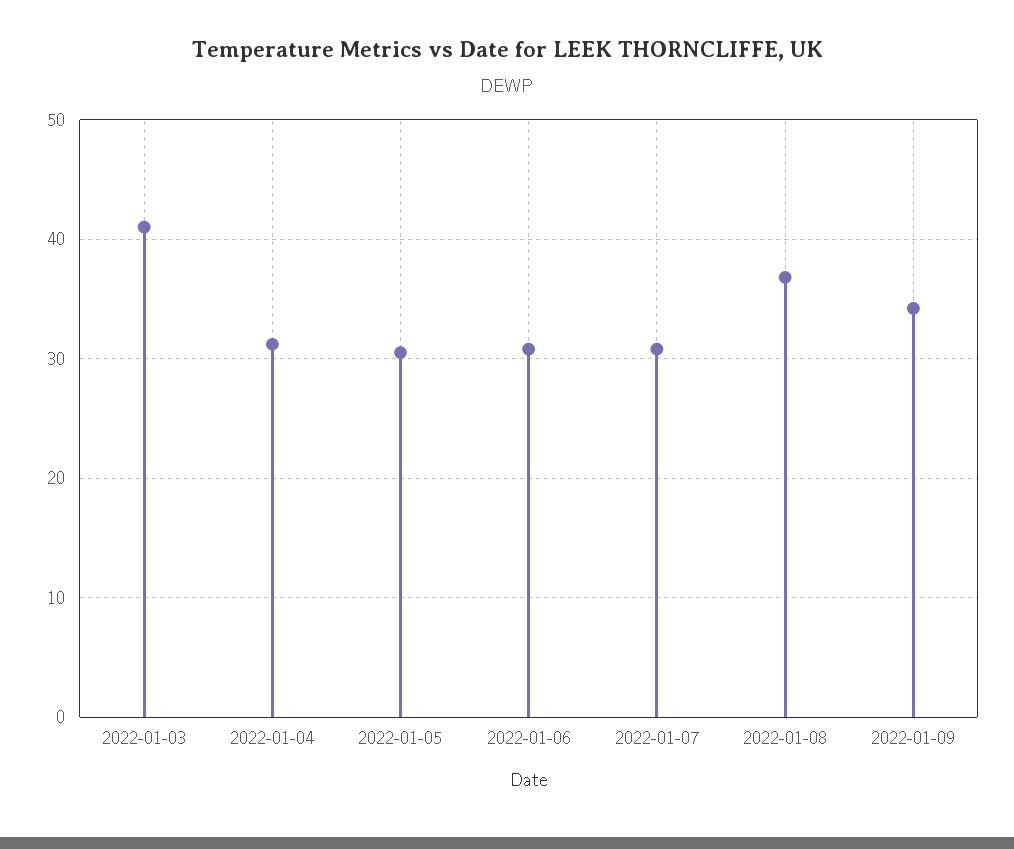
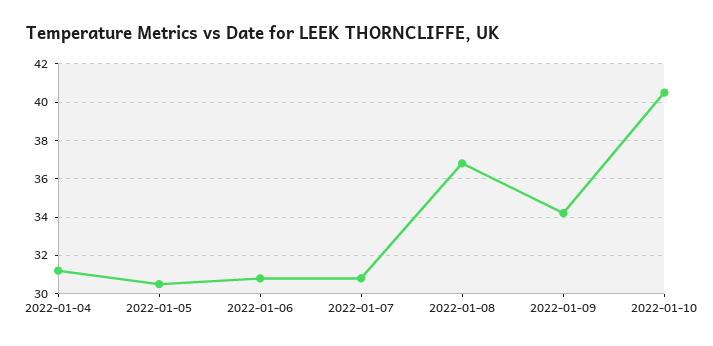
2022-01-03: 41 -> none
2022-01-10: none -> 40.5

